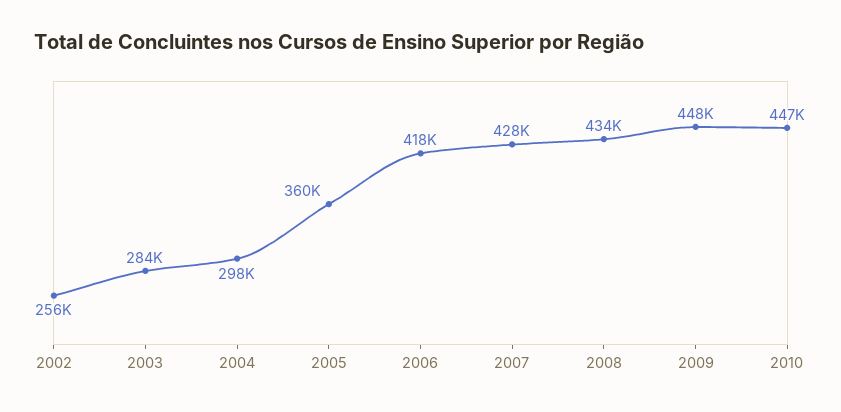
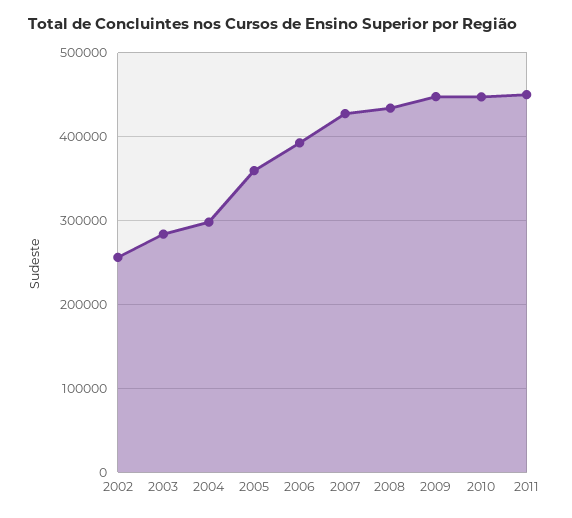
2006: 418000 -> 390000
2011: none -> 450000

